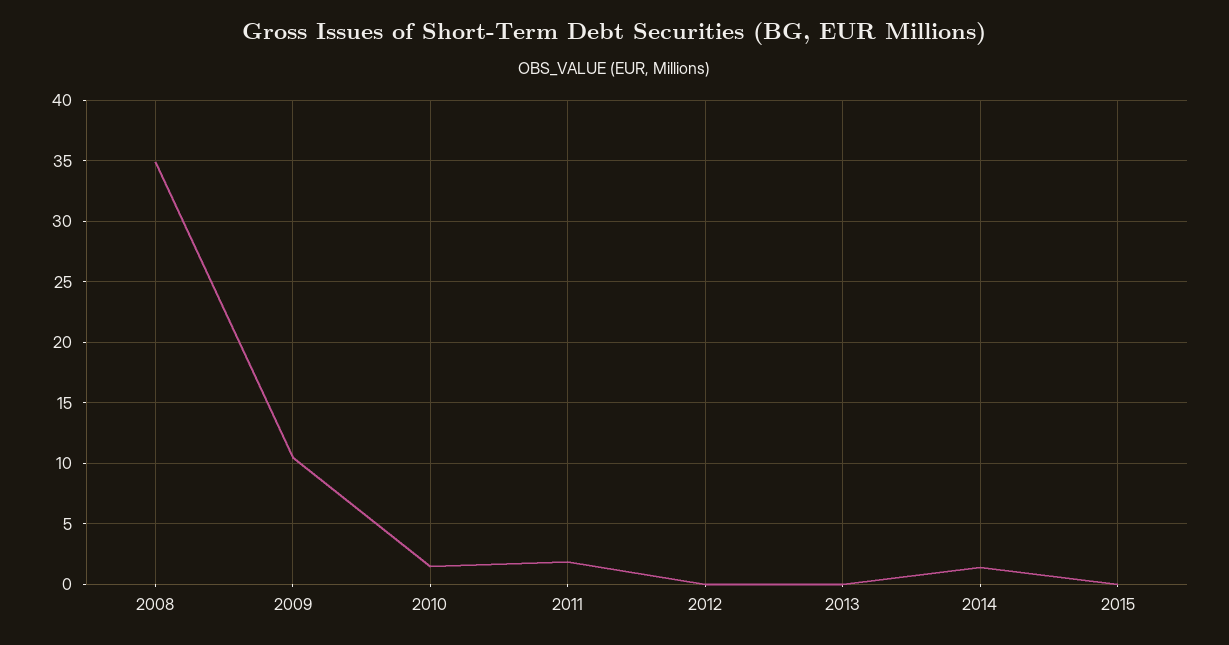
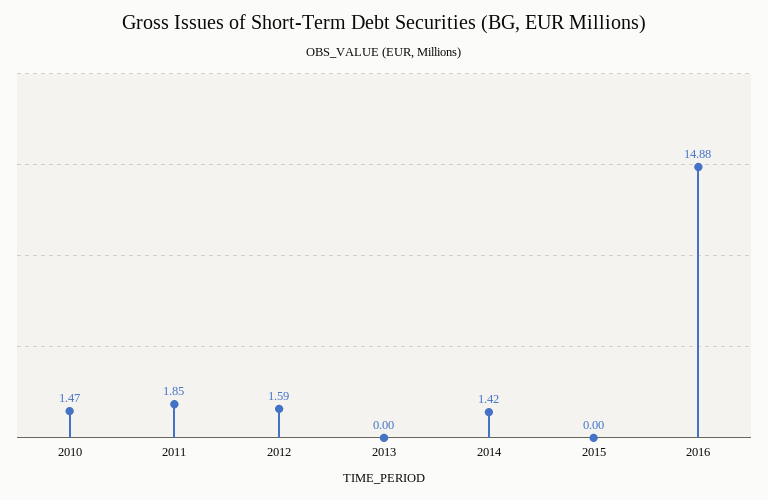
2008: 35 -> none
2009: 10.5 -> none
2012: 0 -> 1.59
2016: none -> 14.88

